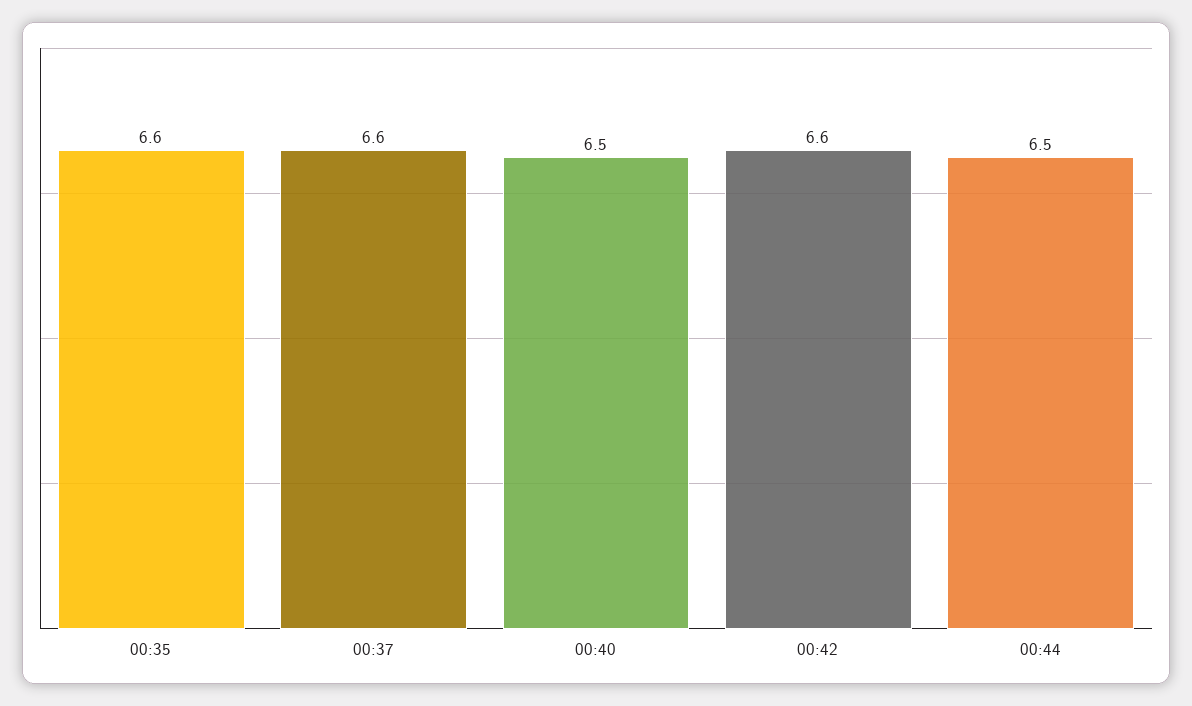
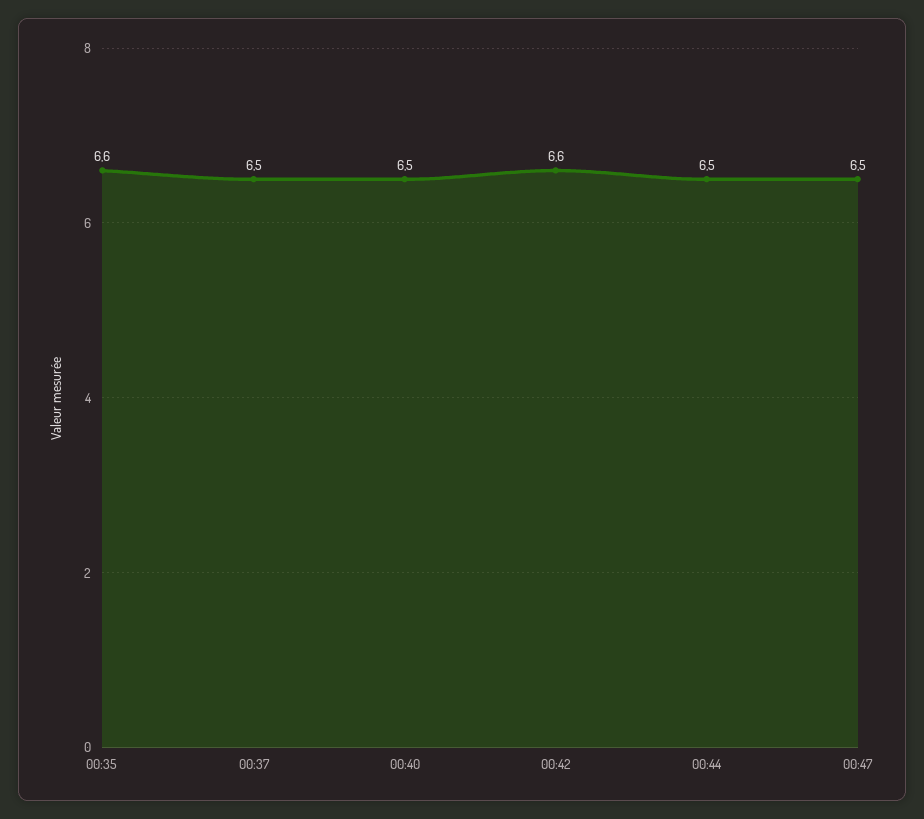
00:37: 6.6 -> 6.5
00:47: none -> 6.5

